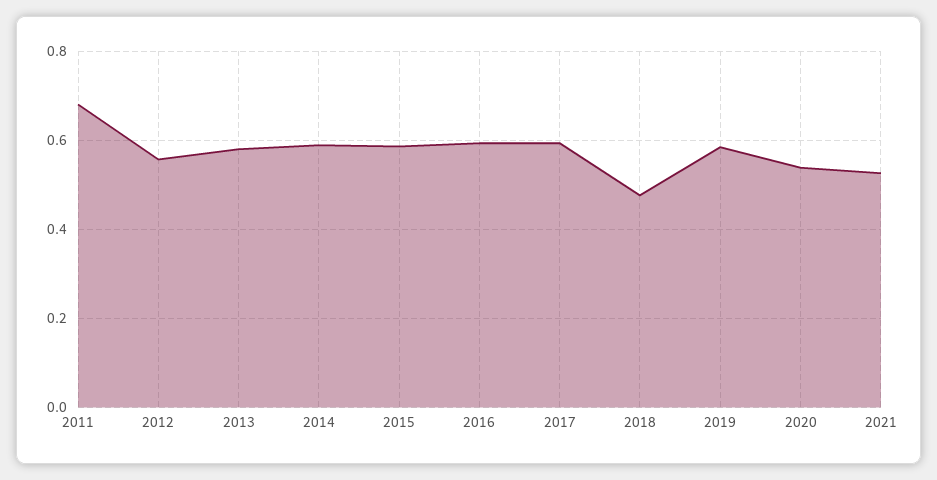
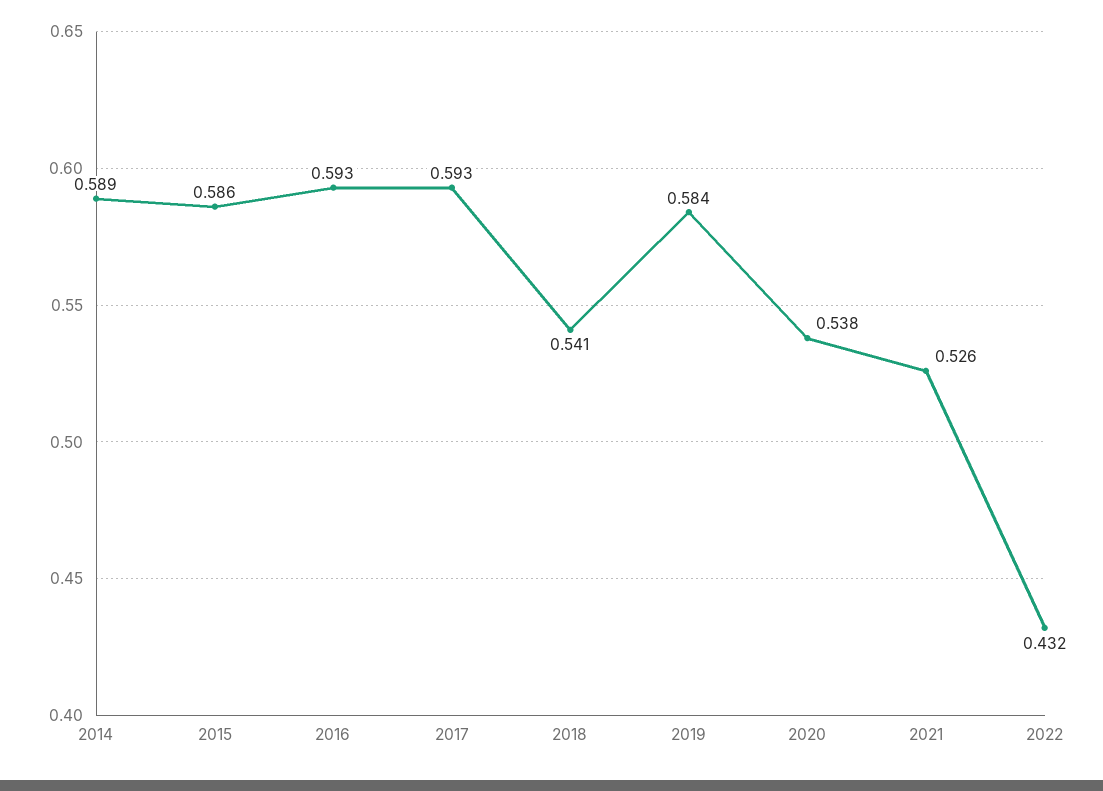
2011: 0.68 -> none
2012: 0.56 -> none
2013: 0.58 -> none
2018: 0.48 -> 0.541
2022: none -> 0.432

